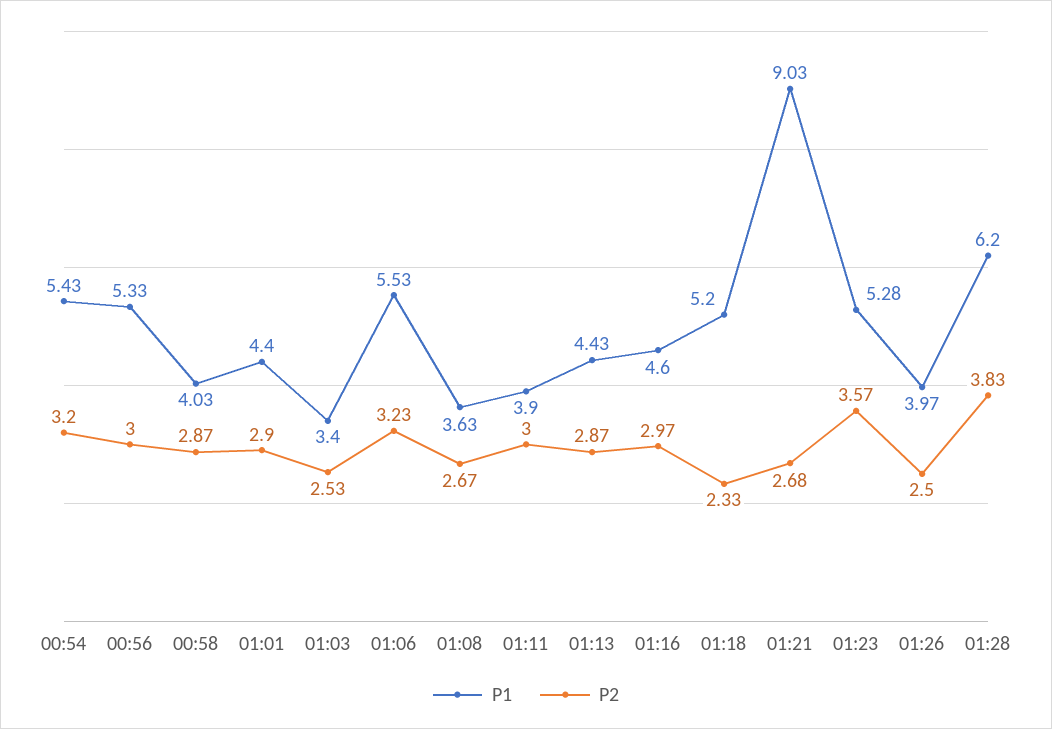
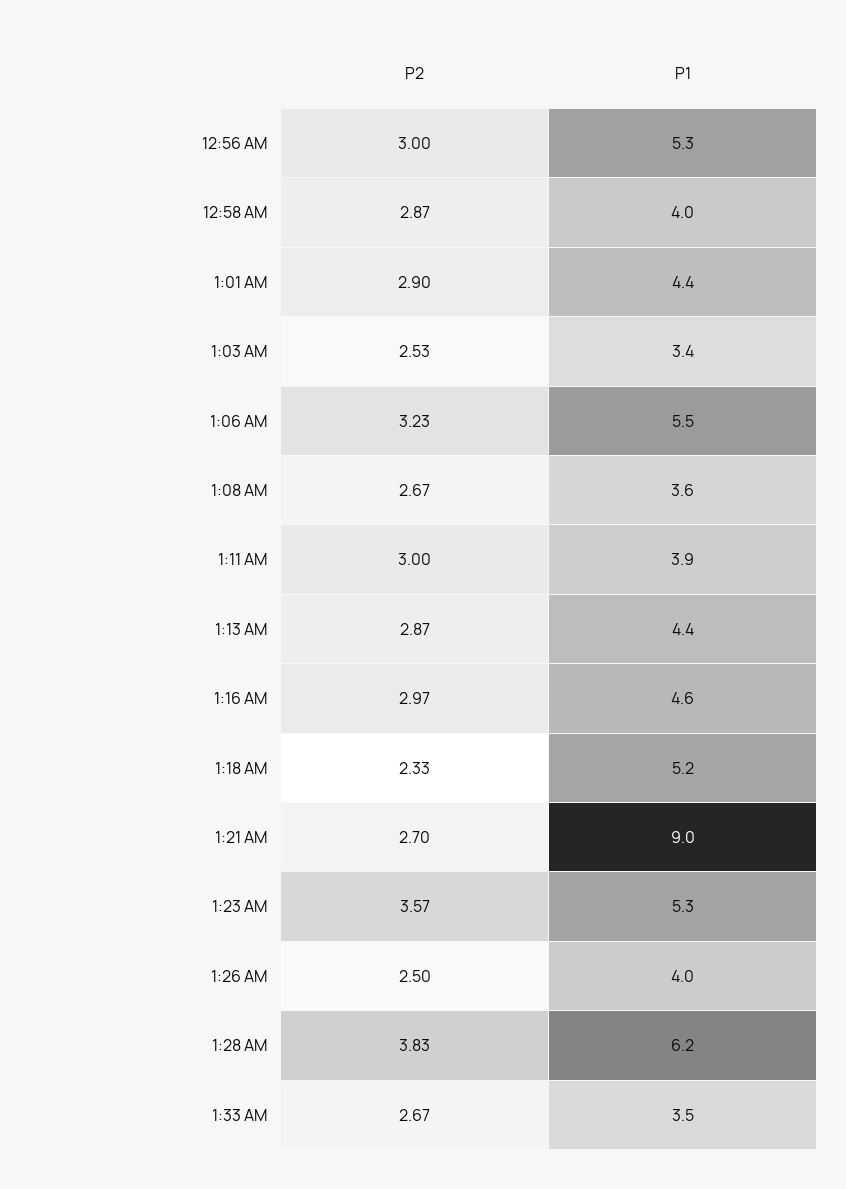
P1, 00:54: 5.43 -> none
P2, 00:54: 3.2 -> none
P2, 01:21: 2.68 -> 2.7
P2, 1:33 AM: none -> 2.67
P1, 1:33 AM: none -> 3.5

